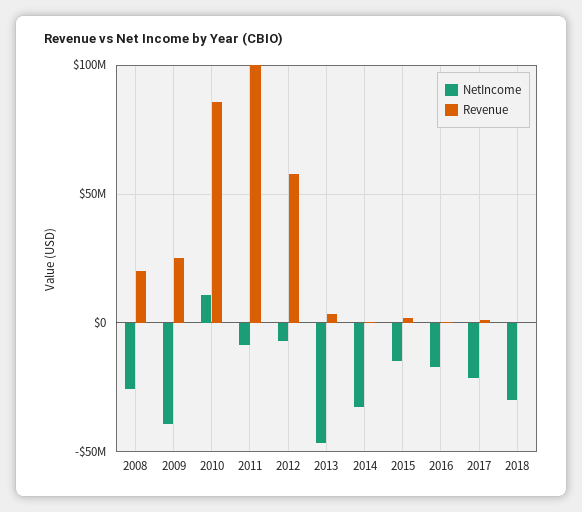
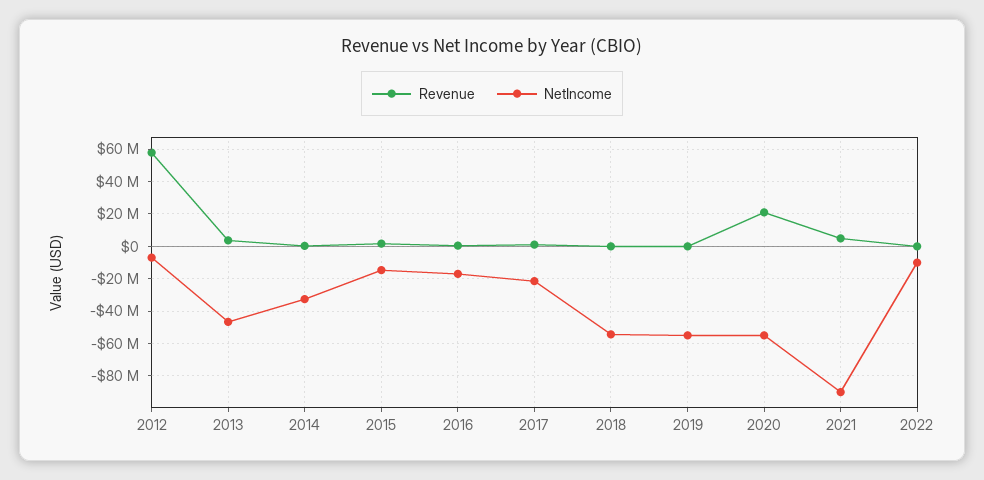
NetIncome, 2008: -25000000 -> none
Revenue, 2008: 20000000 -> none
NetIncome, 2009: -40000000 -> none
Revenue, 2009: 25000000 -> none
NetIncome, 2010: 10000000 -> none
Revenue, 2010: 85000000 -> none
NetIncome, 2011: -10000000 -> none
Revenue, 2011: 100000000 -> none
NetIncome, 2018: -30000000 -> -55000000
Revenue, 2019: none -> 0
NetIncome, 2019: none -> -55000000
Revenue, 2020: none -> 20000000
NetIncome, 2020: none -> -55000000
Revenue, 2021: none -> 5000000
NetIncome, 2021: none -> -90000000
Revenue, 2022: none -> 0
NetIncome, 2022: none -> -10000000

